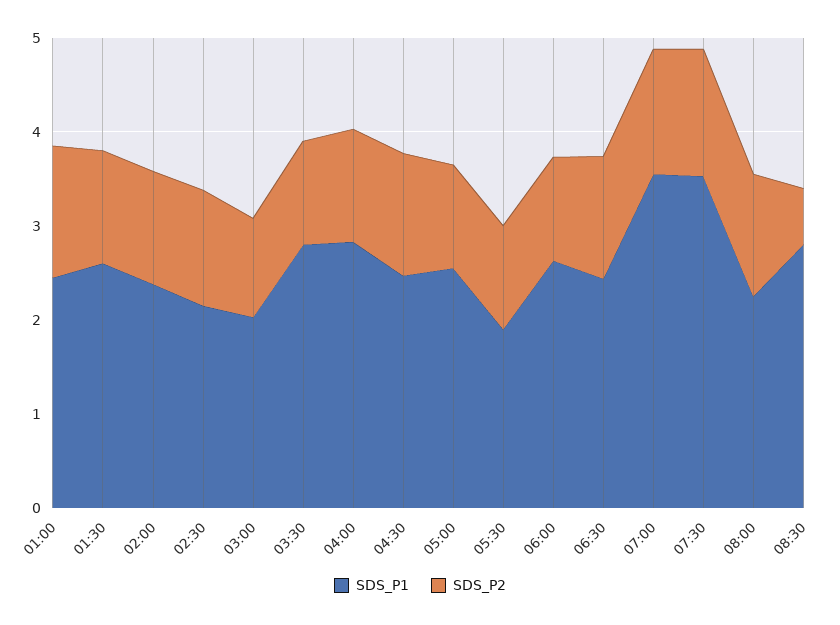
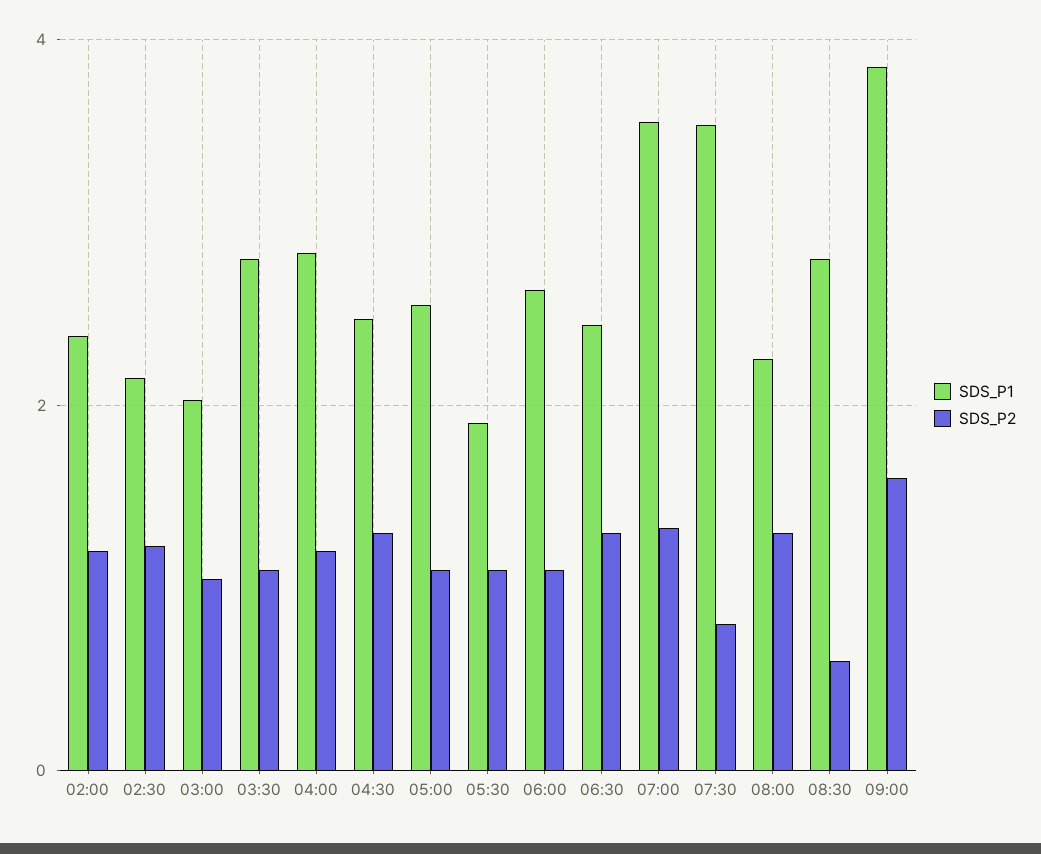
SDS_P1, 01:00: 2.4 -> none
SDS_P2, 01:00: 1.4 -> none
SDS_P1, 01:30: 2.6 -> none
SDS_P2, 01:30: 1.2 -> none
SDS_P2, 07:30: 1.4 -> 0.8
SDS_P1, 09:00: none -> 3.8
SDS_P2, 09:00: none -> 1.6

